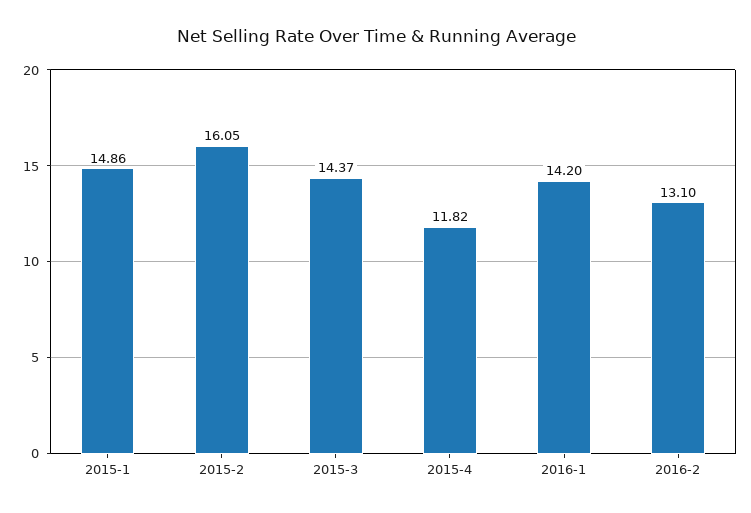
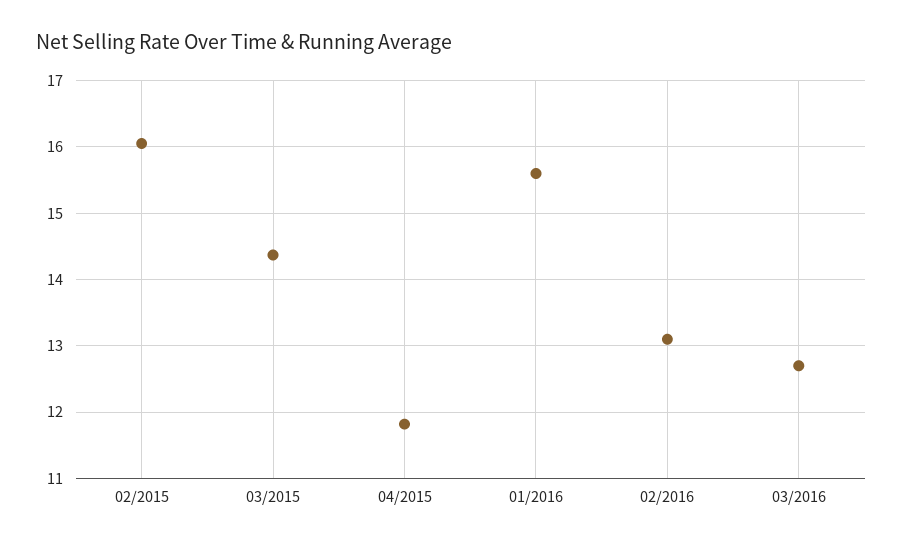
2015-1: 14.86 -> none
2016-1: 14.2 -> 15.6
03/2016: none -> 12.7

